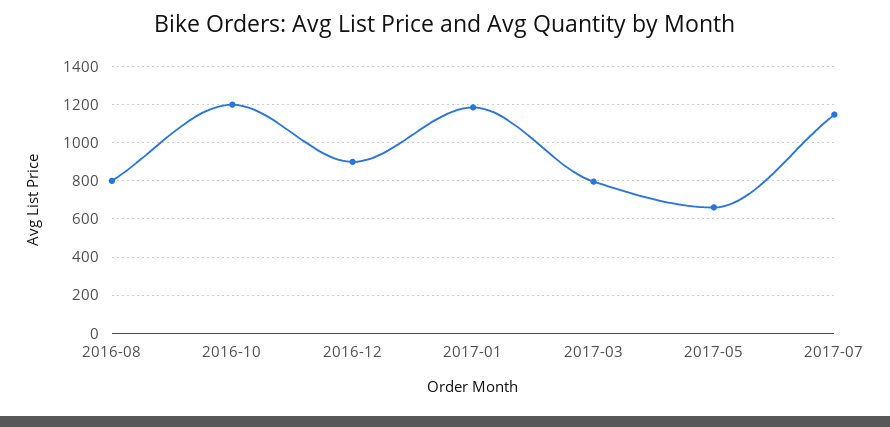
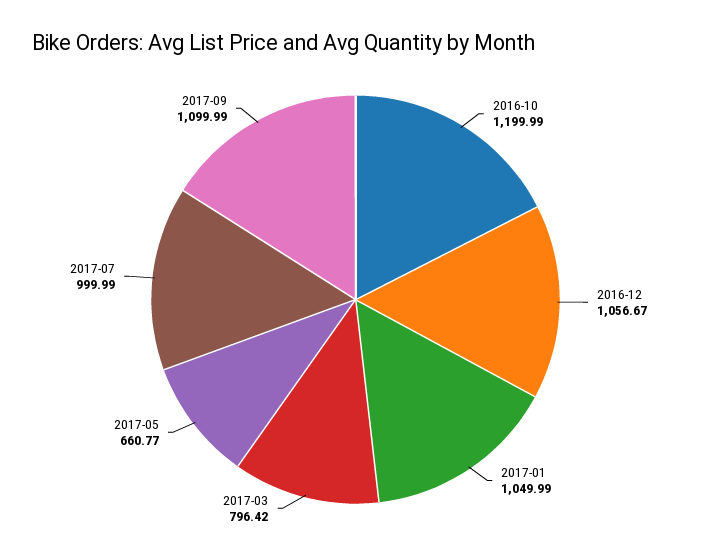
2016-08: 800 -> none
2016-12: 900 -> 1056.67
2017-01: 1200 -> 1049.99
2017-07: 1150 -> 999.99
2017-09: none -> 1099.99

